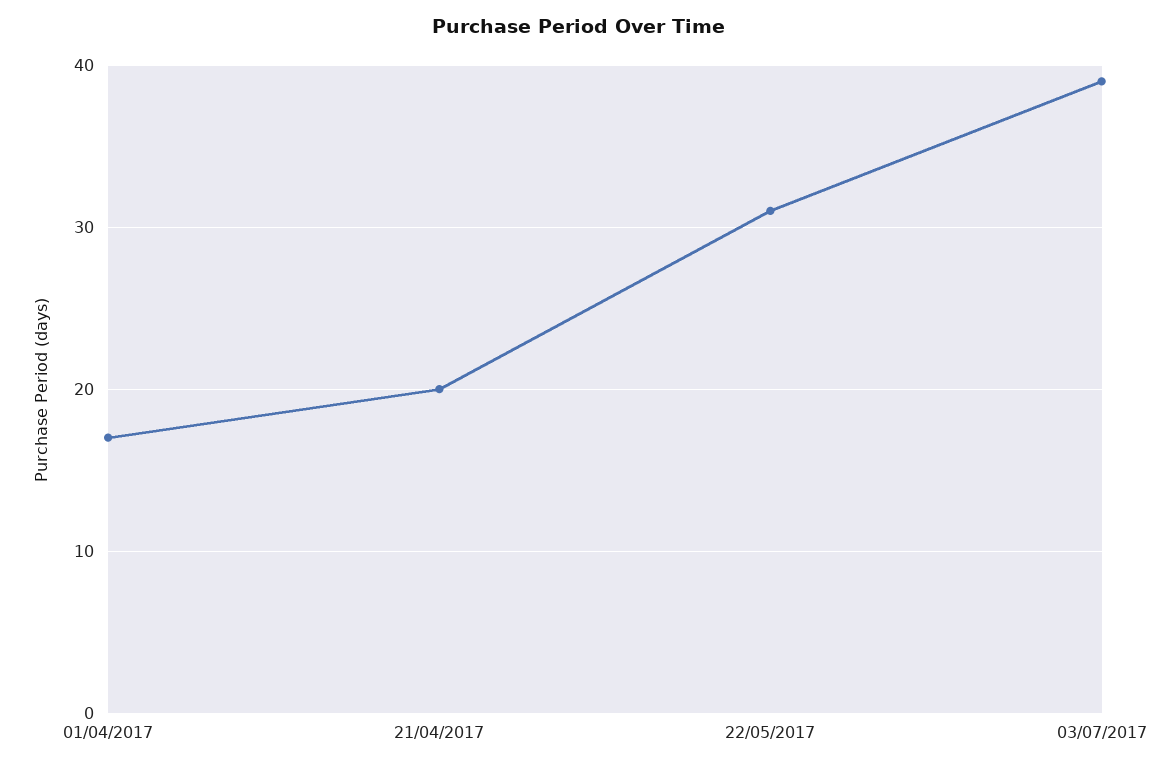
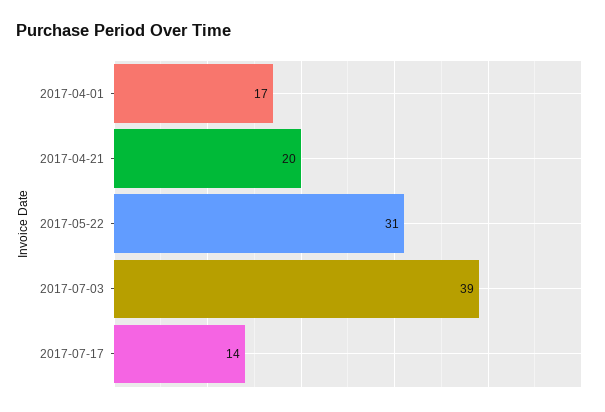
2017-07-17: none -> 14

